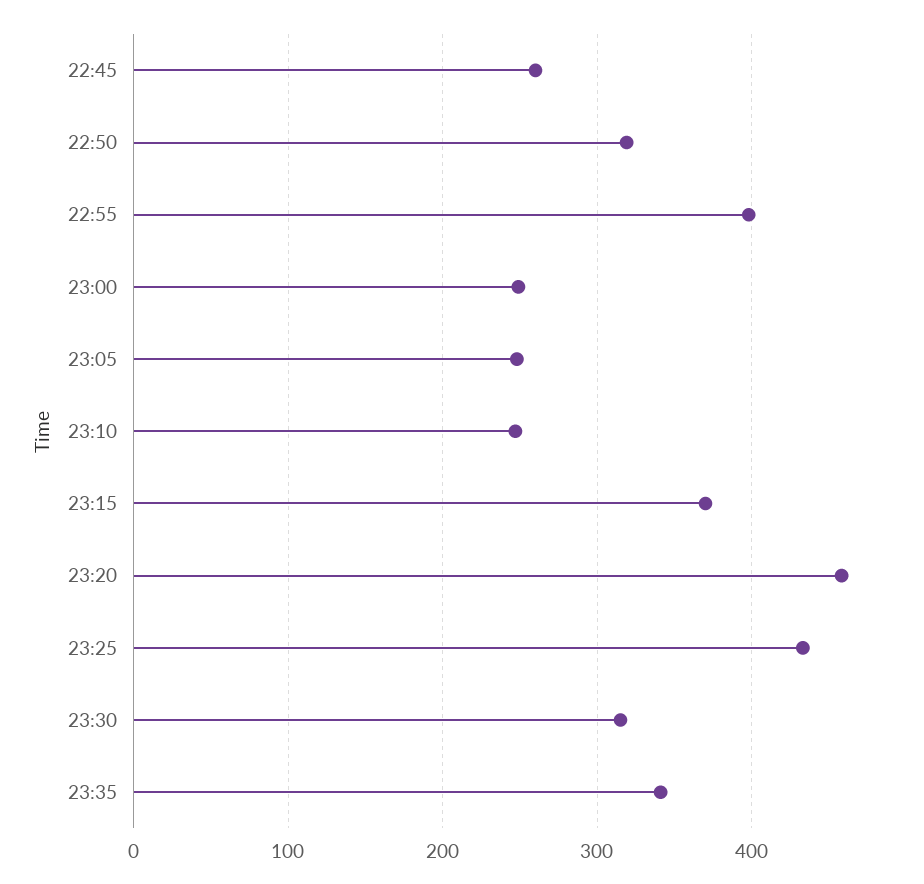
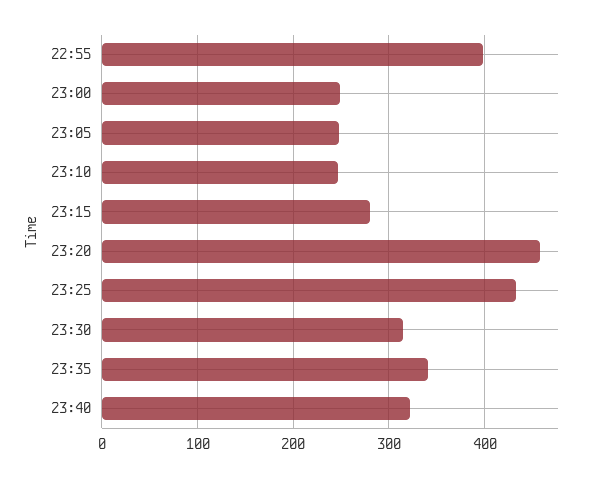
22:45: 260 -> none
22:50: 320 -> none
23:15: 370 -> 280
23:40: none -> 320

